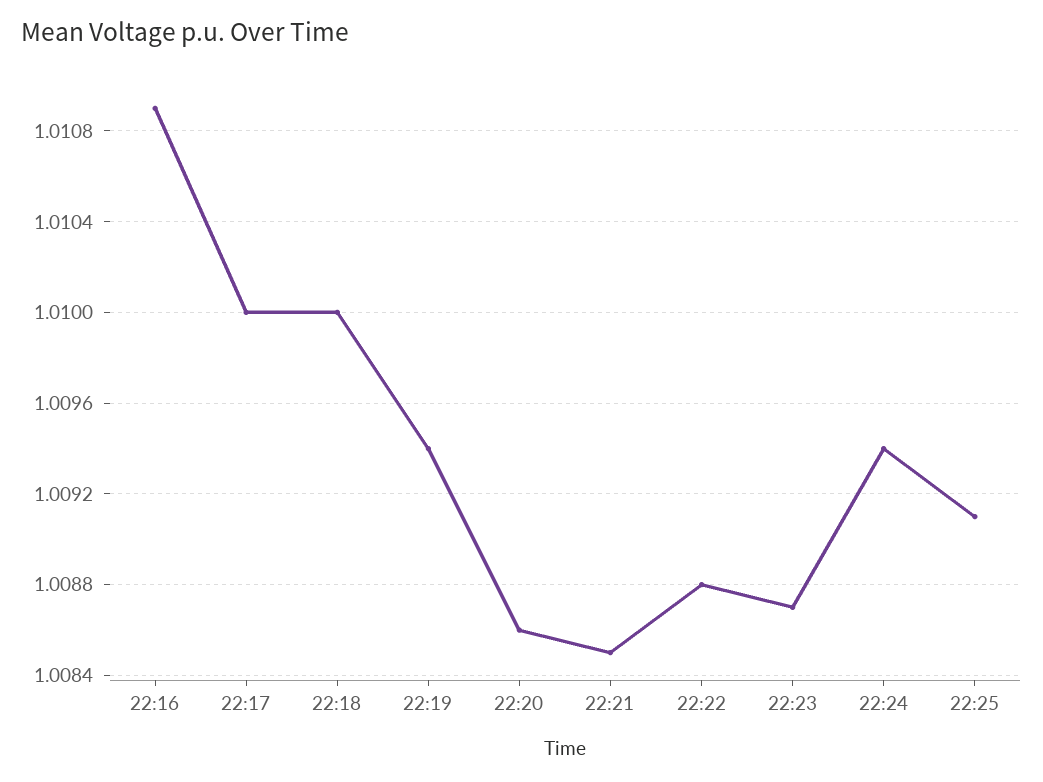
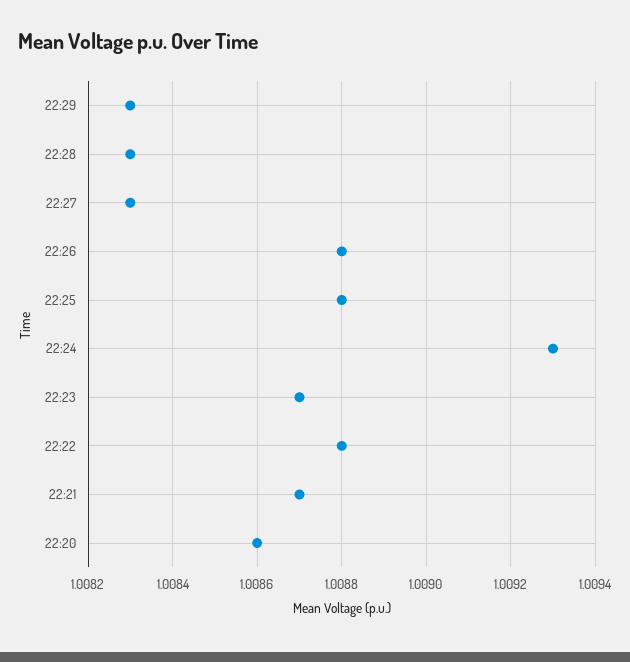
22:16: 1.0109 -> none
22:17: 1.01 -> none
22:18: 1.01 -> none
22:19: 1.0094 -> none
22:21: 1.0085 -> 1.0087
22:24: 1.0094 -> 1.0093
22:25: 1.0091 -> 1.0088
22:29: none -> 1.0083
22:28: none -> 1.0083
22:27: none -> 1.0083
22:26: none -> 1.0088

